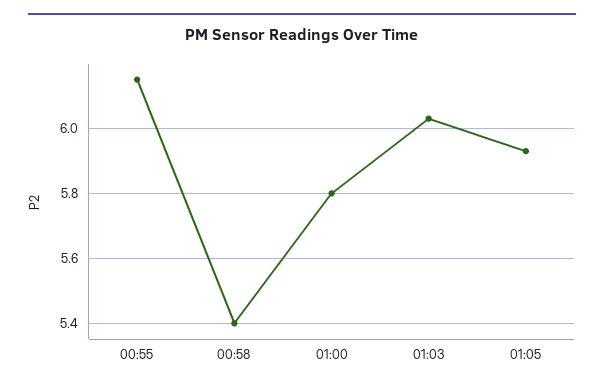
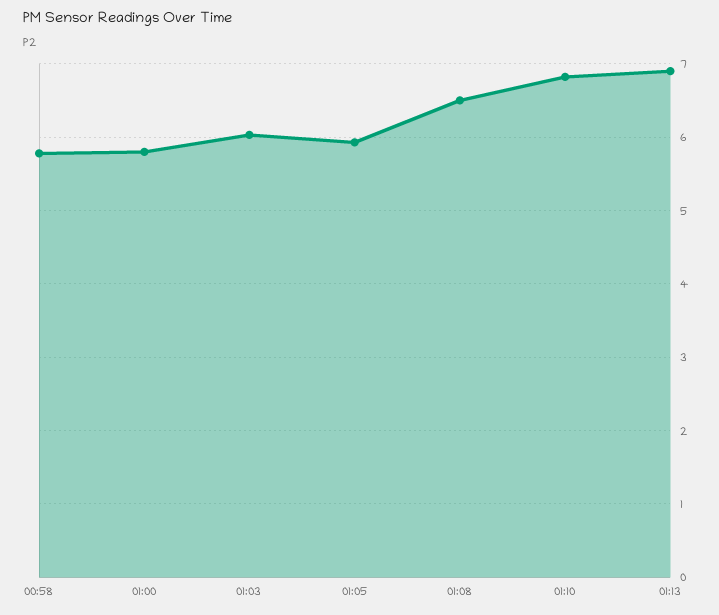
00:55: 6.15 -> none
00:58: 5.4 -> 5.8
01:08: none -> 6.5
01:10: none -> 6.8
01:13: none -> 6.9

